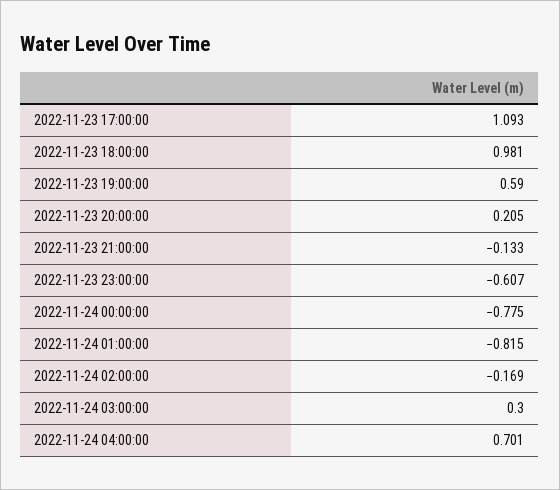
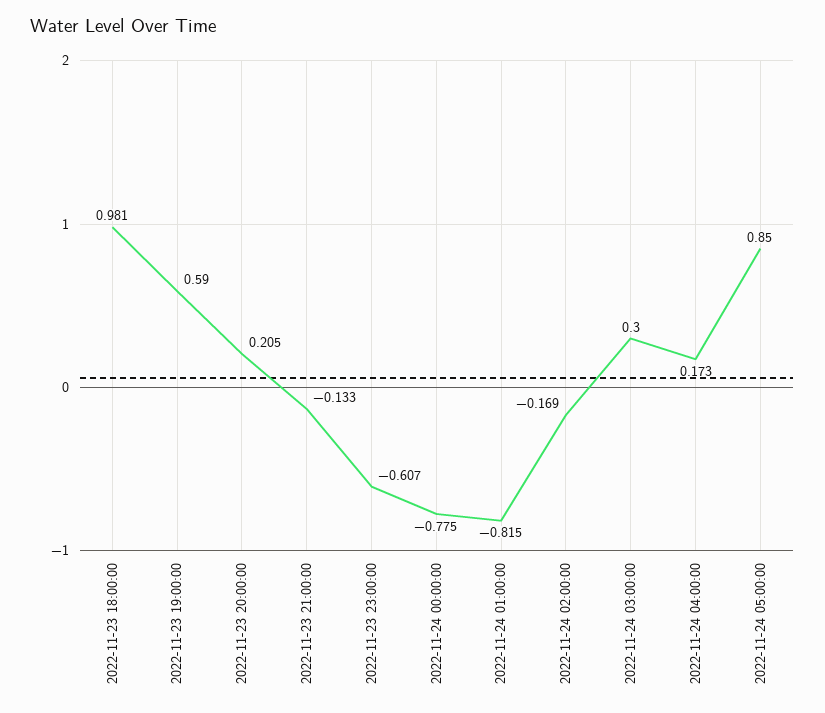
2022-11-23 17:00:00: 1.093 -> none
2022-11-24 04:00:00: 0.701 -> 0.173
2022-11-24 05:00:00: none -> 0.85

